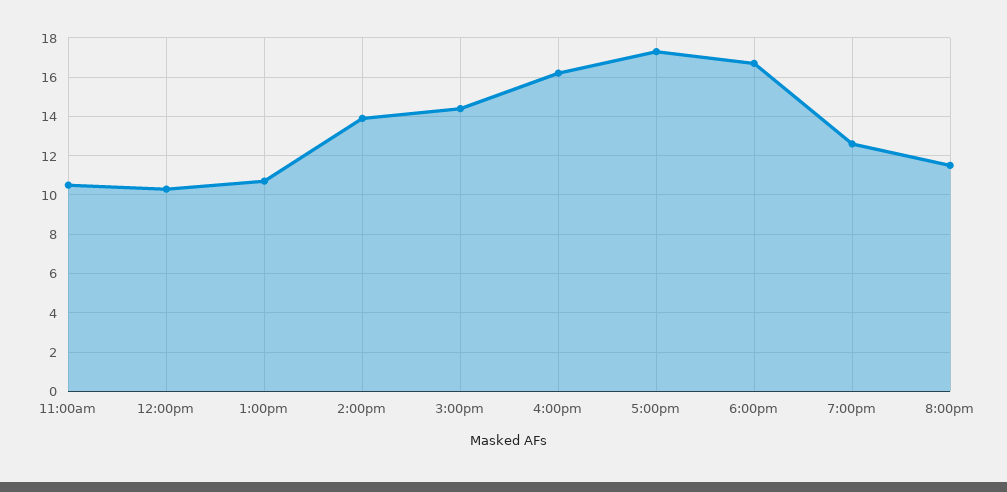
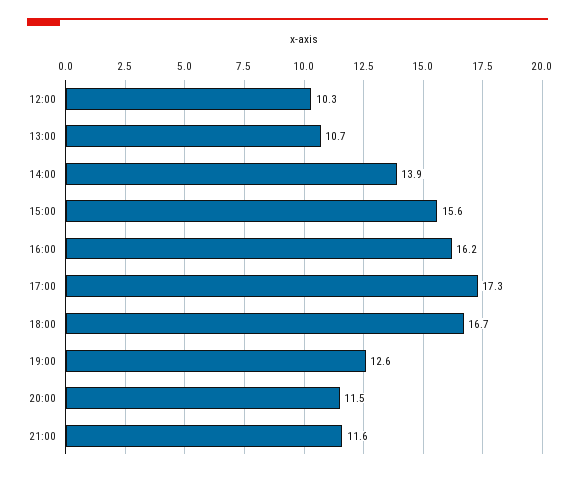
11:00am: 10.5 -> none
3:00pm: 14.5 -> 15.6
21:00: none -> 11.6

